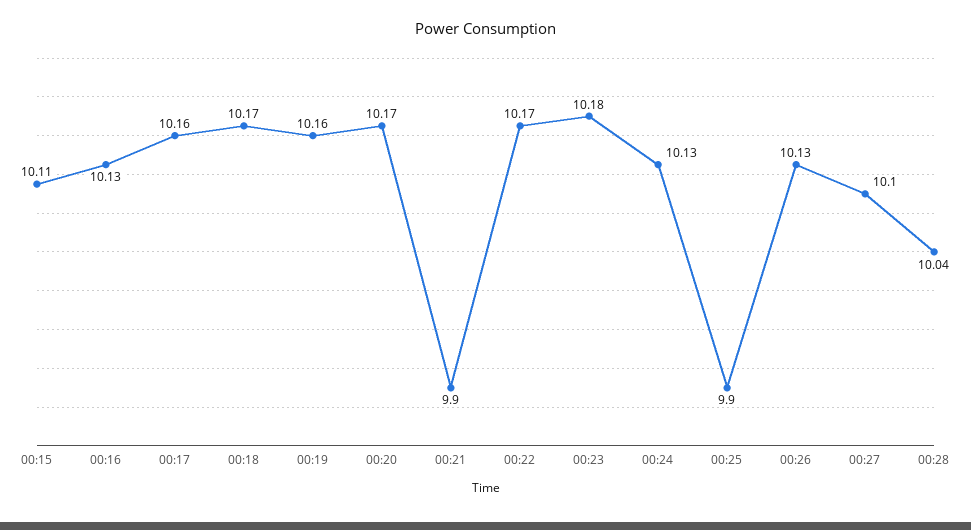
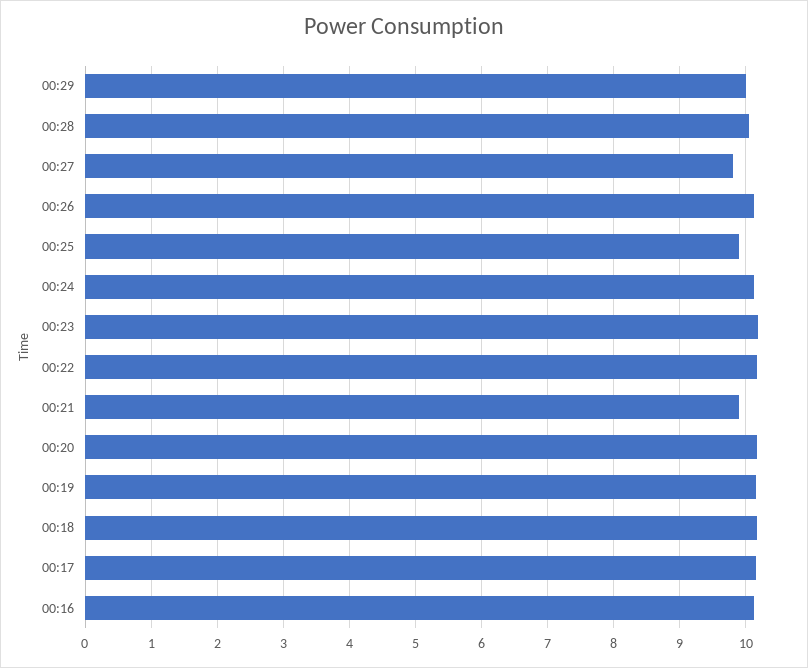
00:15: 10.11 -> none
00:27: 10.1 -> 9.8
00:29: none -> 10

